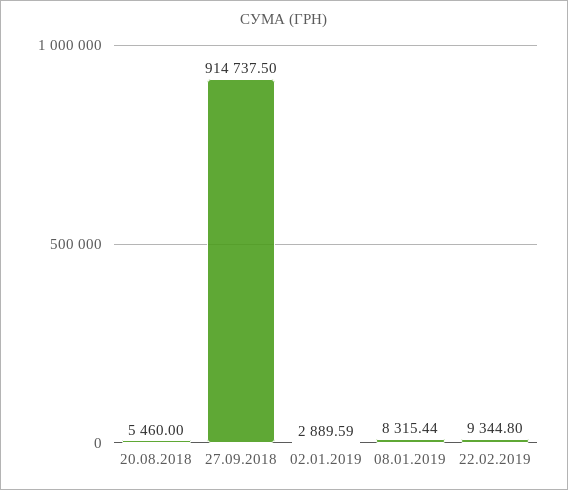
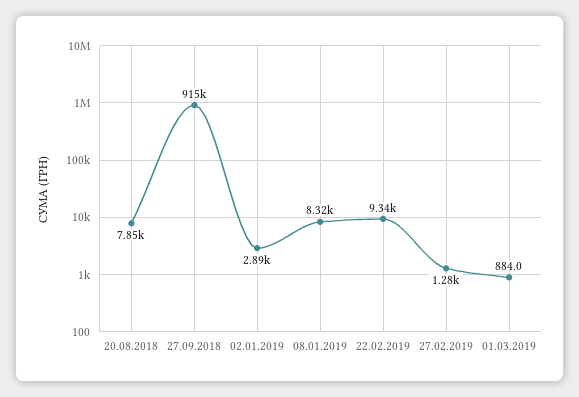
20.08.2018: 5460 -> 7850
27.02.2019: none -> 1280
01.03.2019: none -> 884

